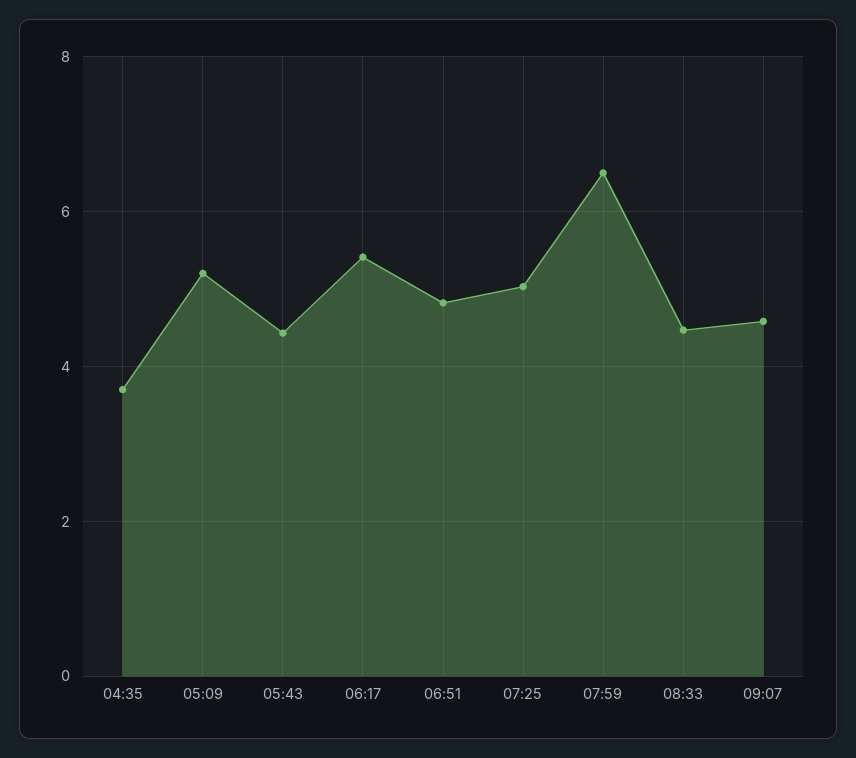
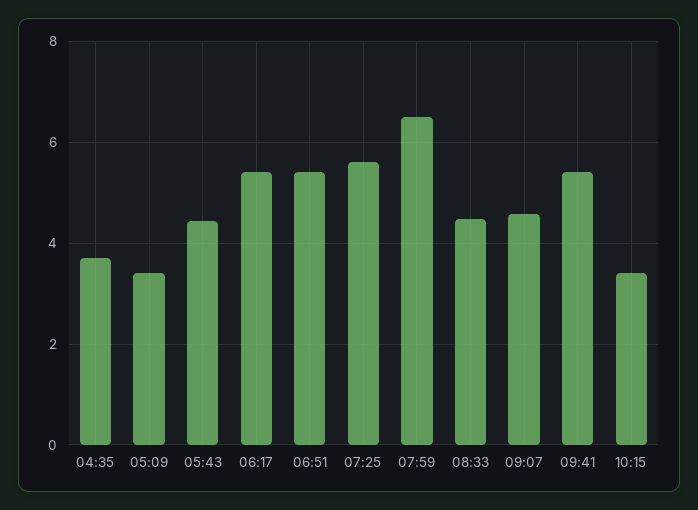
05:09: 5.2 -> 3.4
06:51: 4.8 -> 5.4
07:25: 5 -> 5.6
09:41: none -> 5.4
10:15: none -> 3.4

